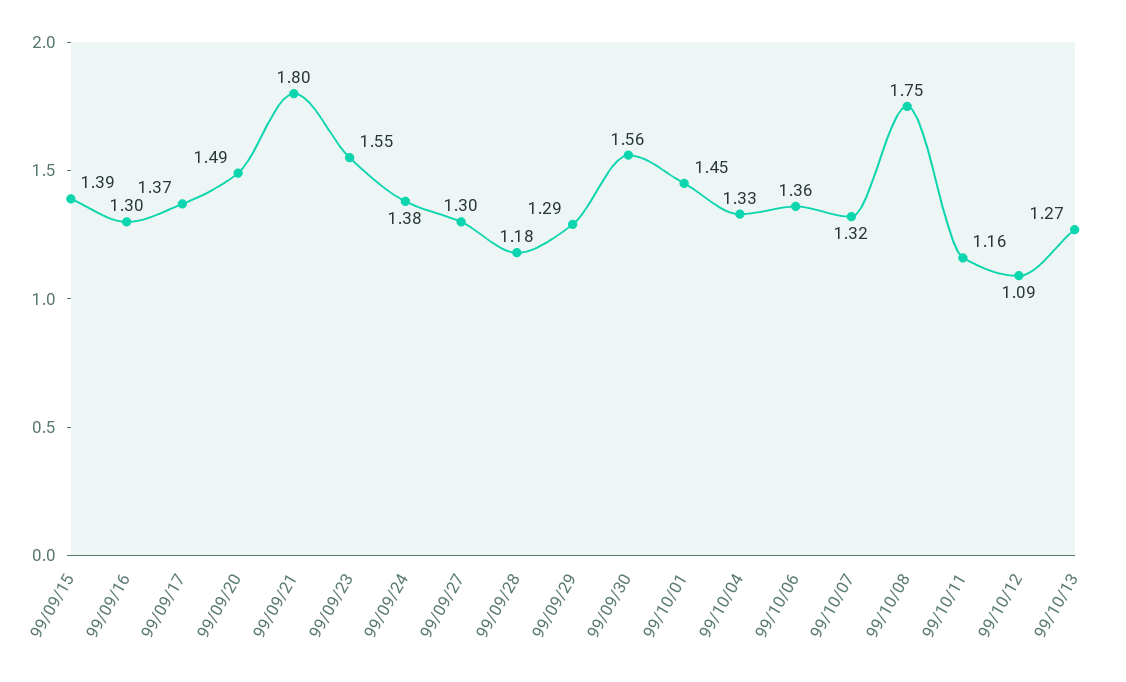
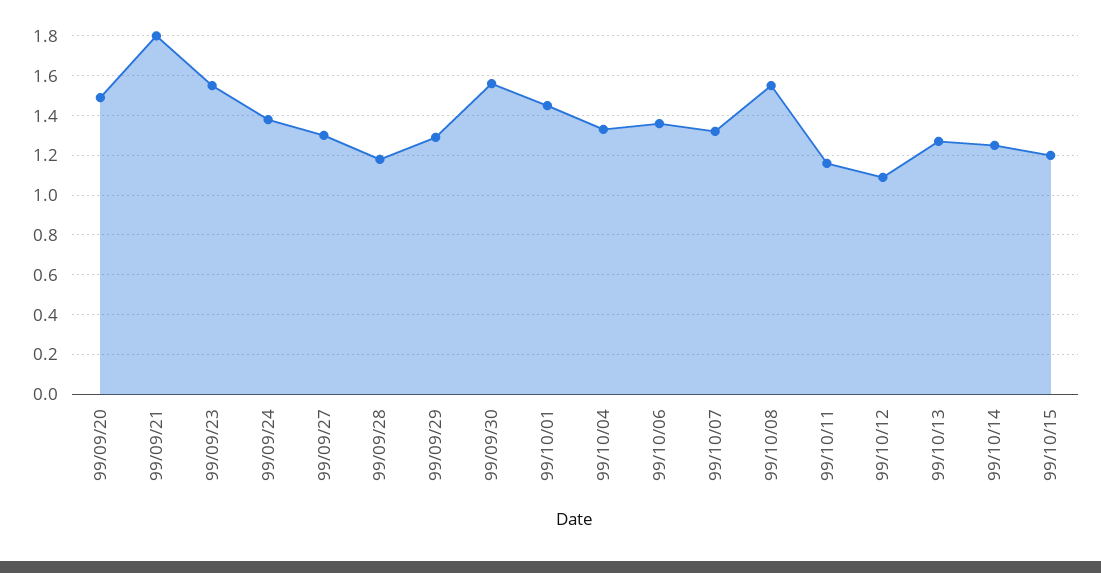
99/09/15: 1.39 -> none
99/09/16: 1.3 -> none
99/09/17: 1.37 -> none
99/10/08: 1.75 -> 1.55
99/10/14: none -> 1.25
99/10/15: none -> 1.2

